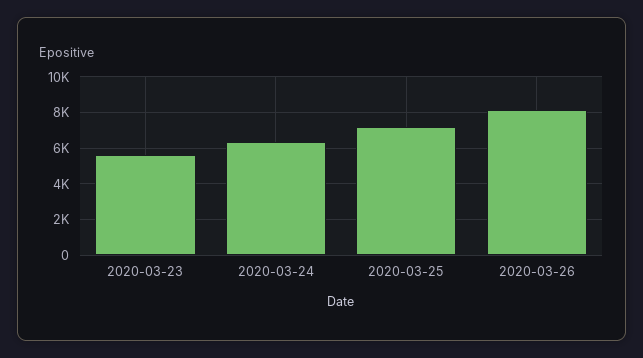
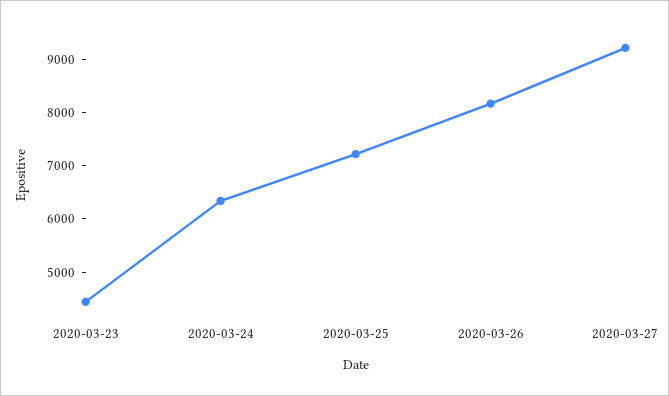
2020-03-23: 5500 -> 4400
2020-03-27: none -> 9200

